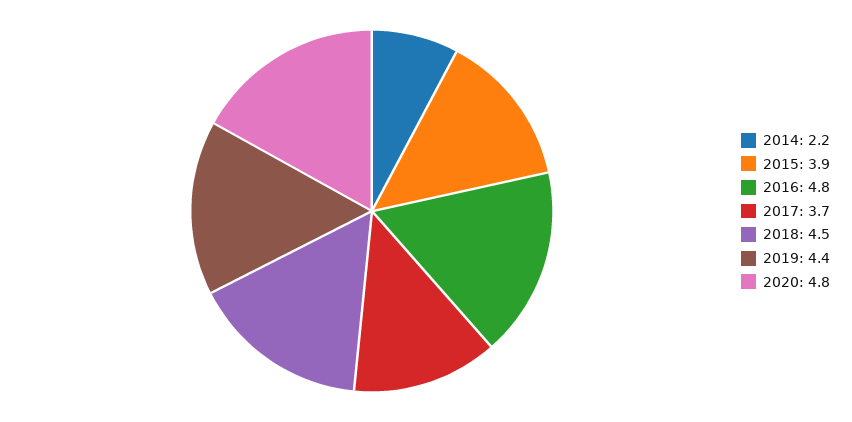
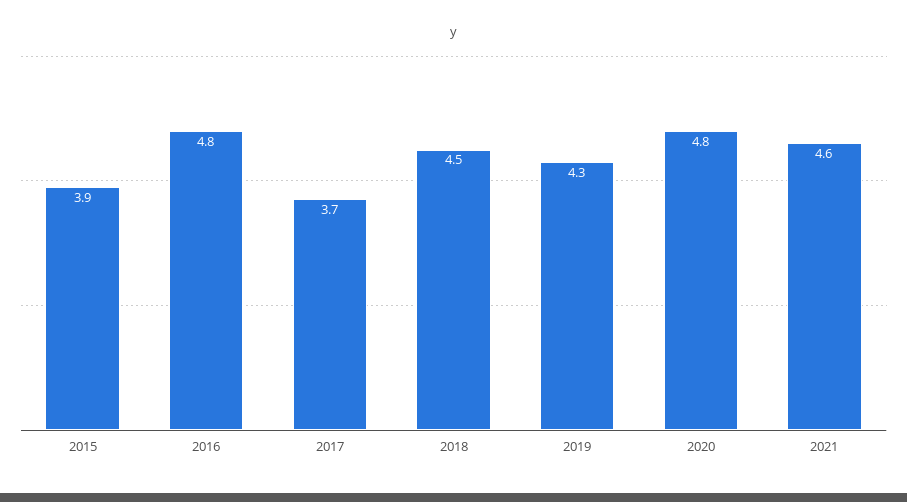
2014: 2.2 -> none
2019: 4.4 -> 4.3
2021: none -> 4.6

